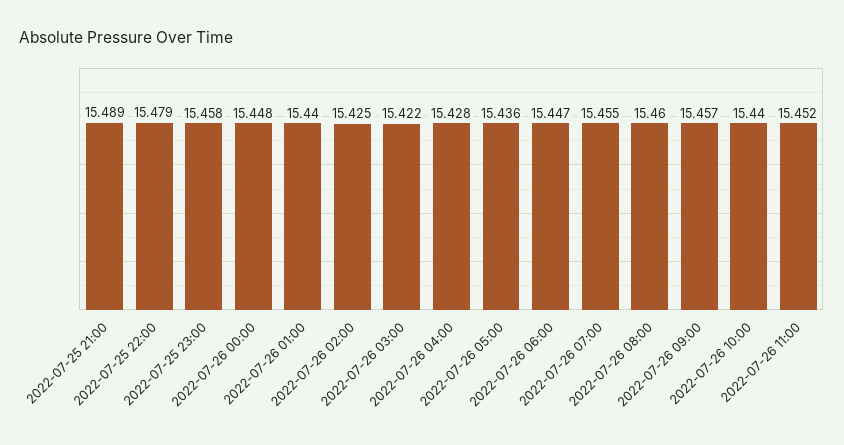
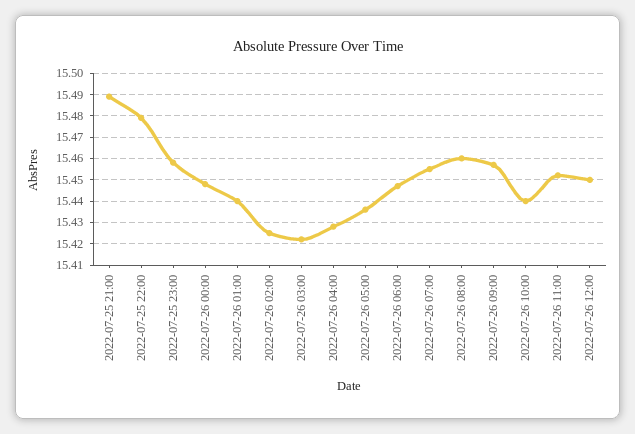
2022-07-26 12:00: none -> 15.45

